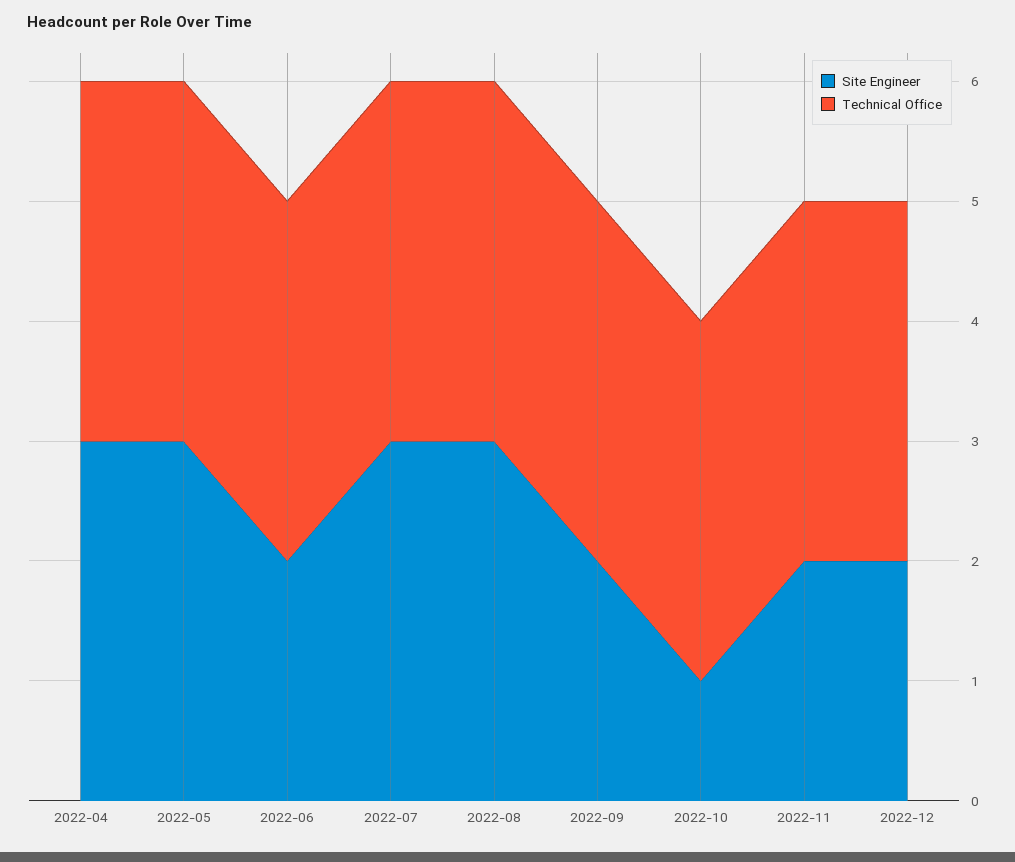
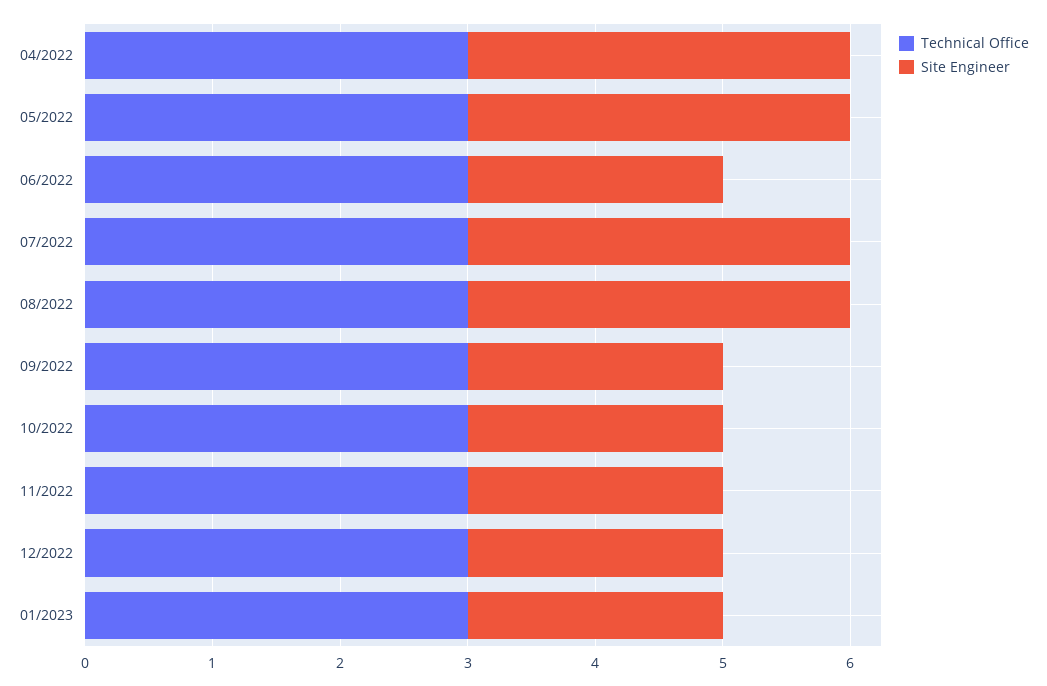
Site Engineer, 2022-10: 1 -> 2
Technical Office, 01/2023: none -> 3
Site Engineer, 01/2023: none -> 2

